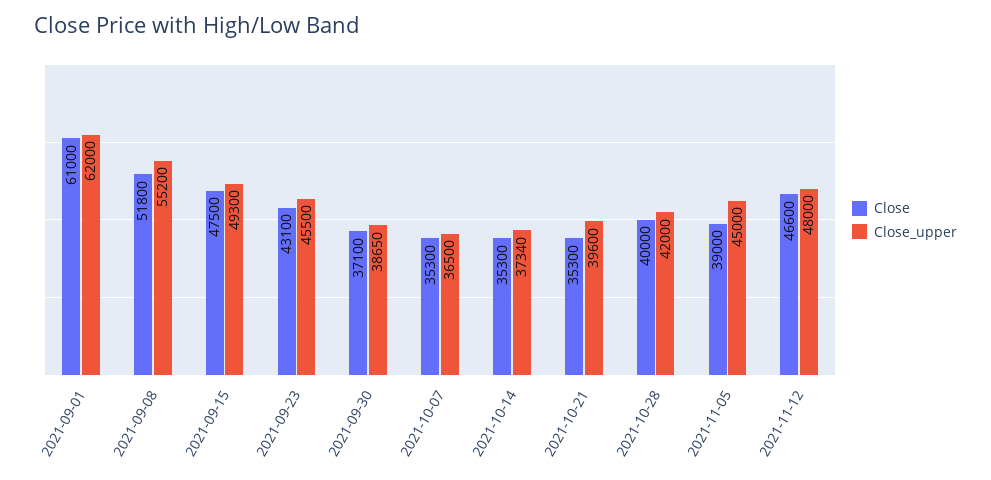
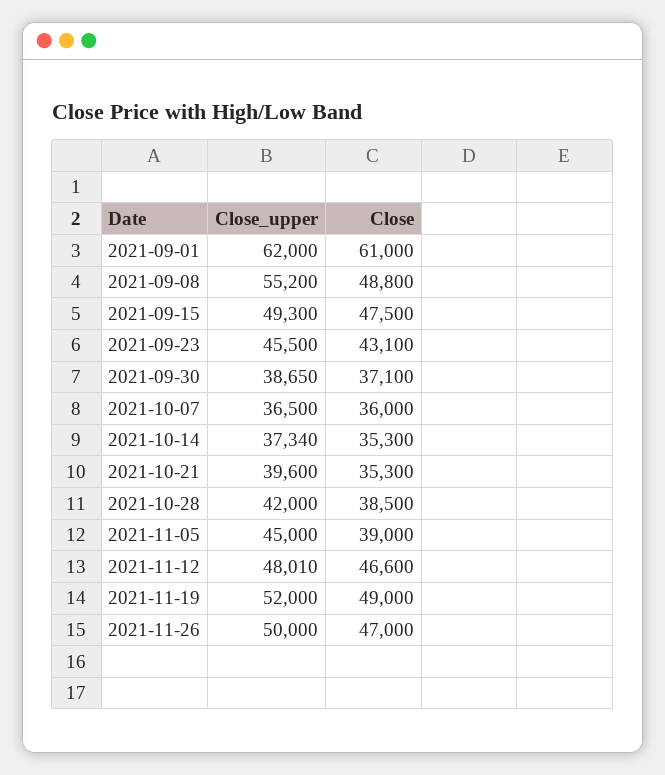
Close, 2021-09-08: 51800 -> 48800
Close, 2021-10-07: 35300 -> 36000
Close, 2021-10-28: 40000 -> 38500
Close_upper, 2021-11-12: 48000 -> 48010
Close_upper, 2021-11-19: none -> 52000
Close, 2021-11-19: none -> 49000
Close_upper, 2021-11-26: none -> 50000
Close, 2021-11-26: none -> 47000

